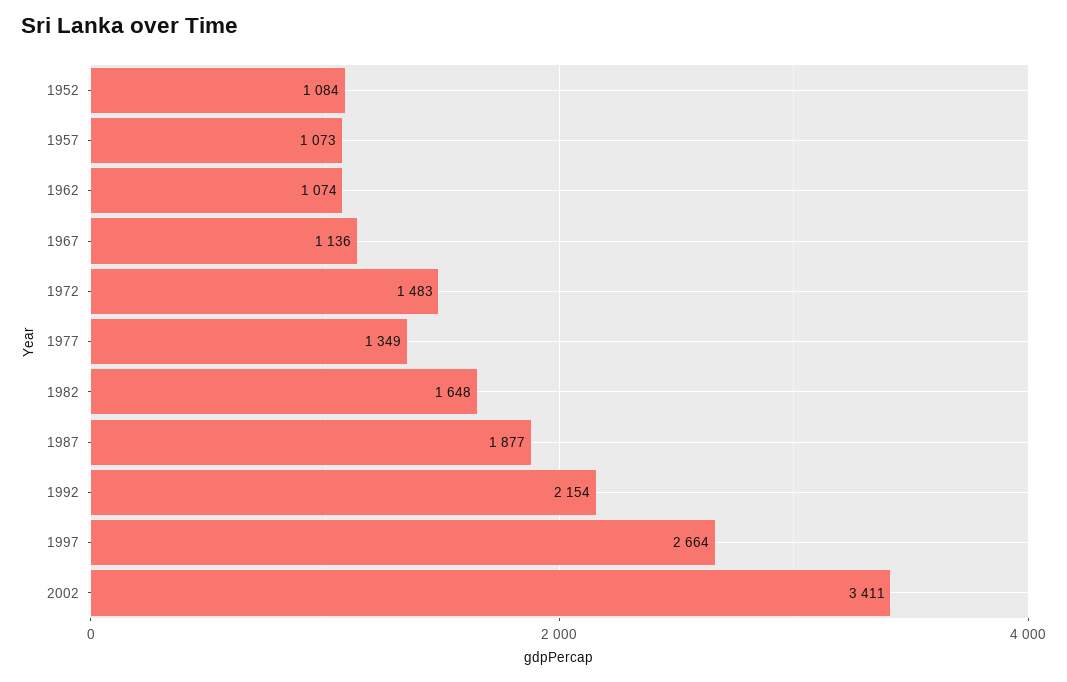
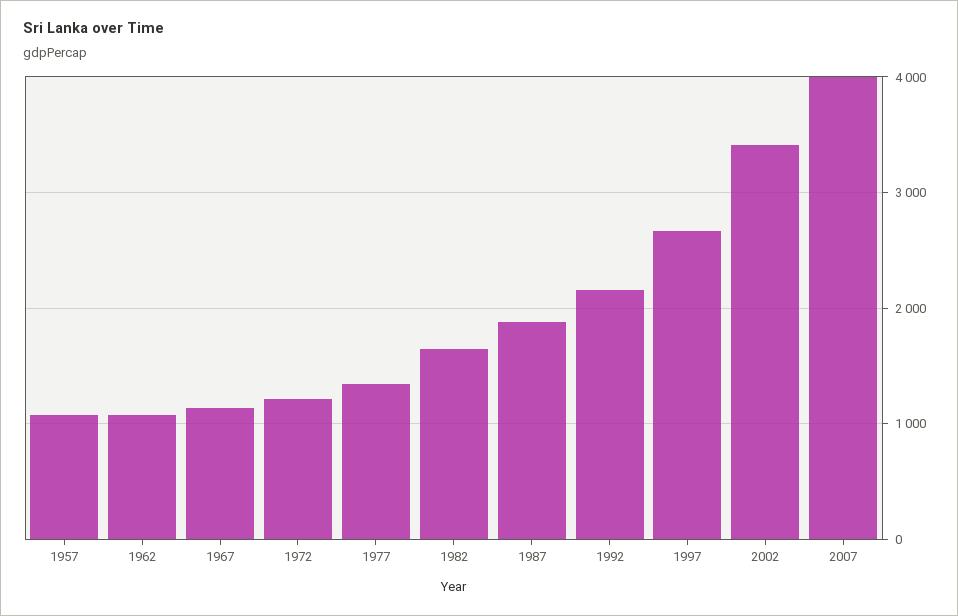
1952: 1084 -> none
1972: 1483 -> 1200
2007: none -> 4000

